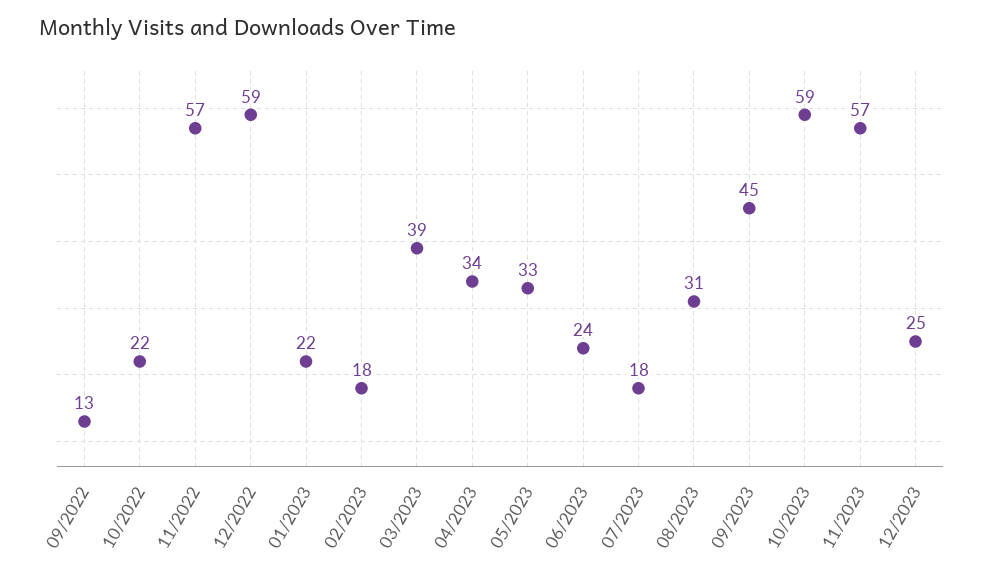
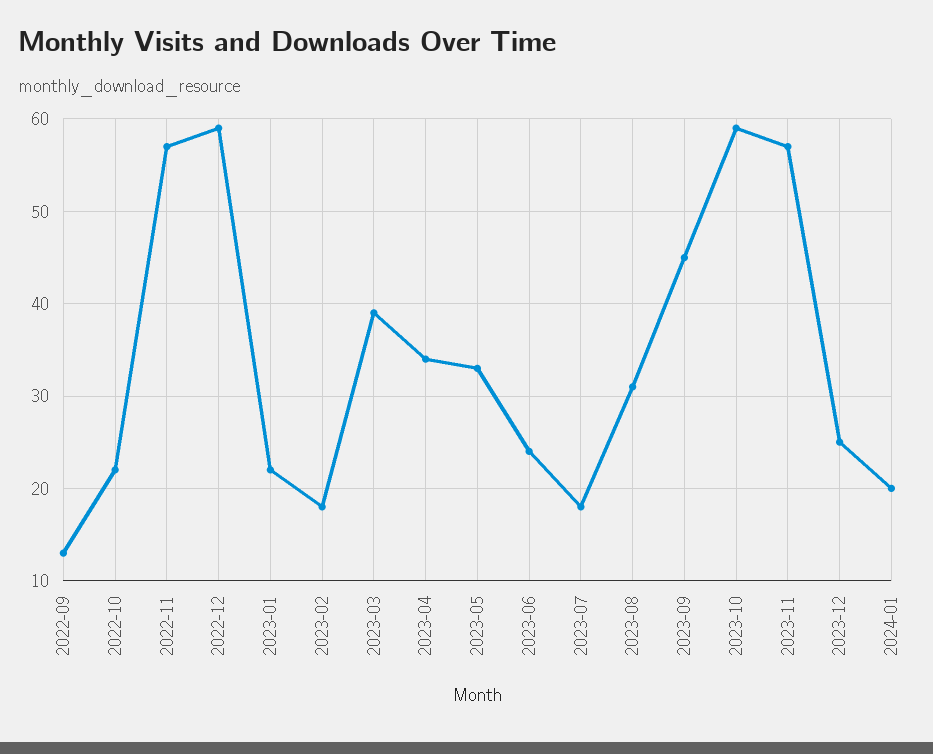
2024-01: none -> 20

